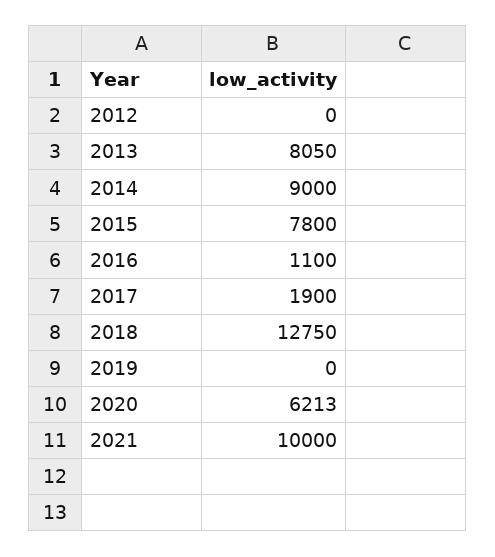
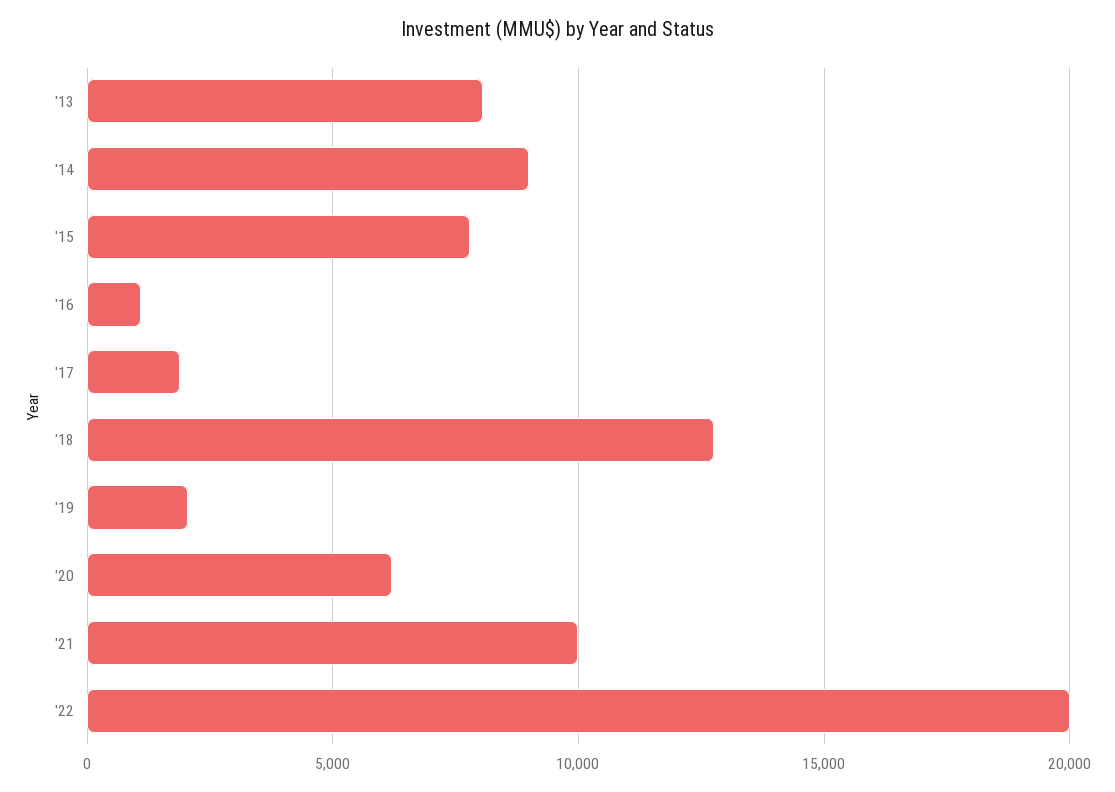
2012: 0 -> none
2019: 0 -> 2000
'22: none -> 20000

